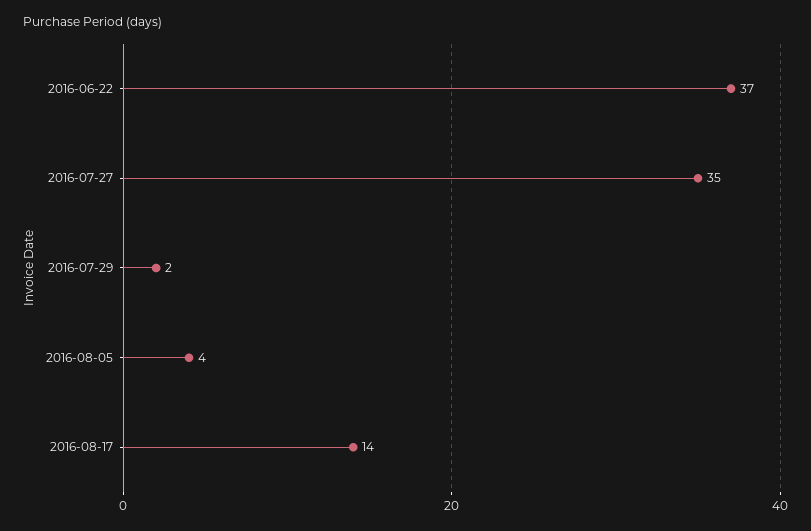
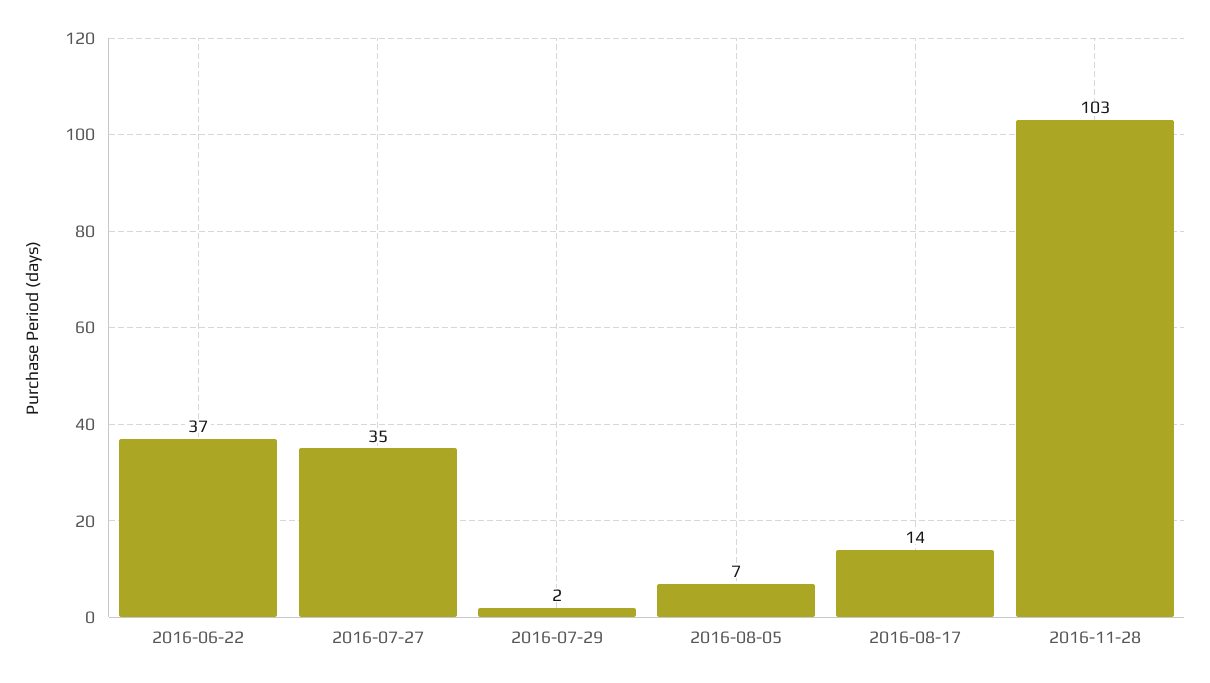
2016-08-05: 4 -> 7
2016-11-28: none -> 103

